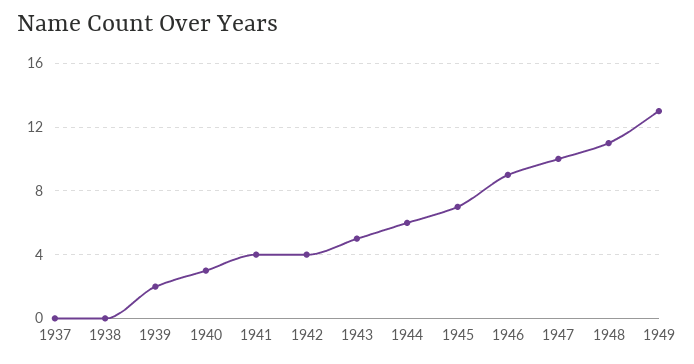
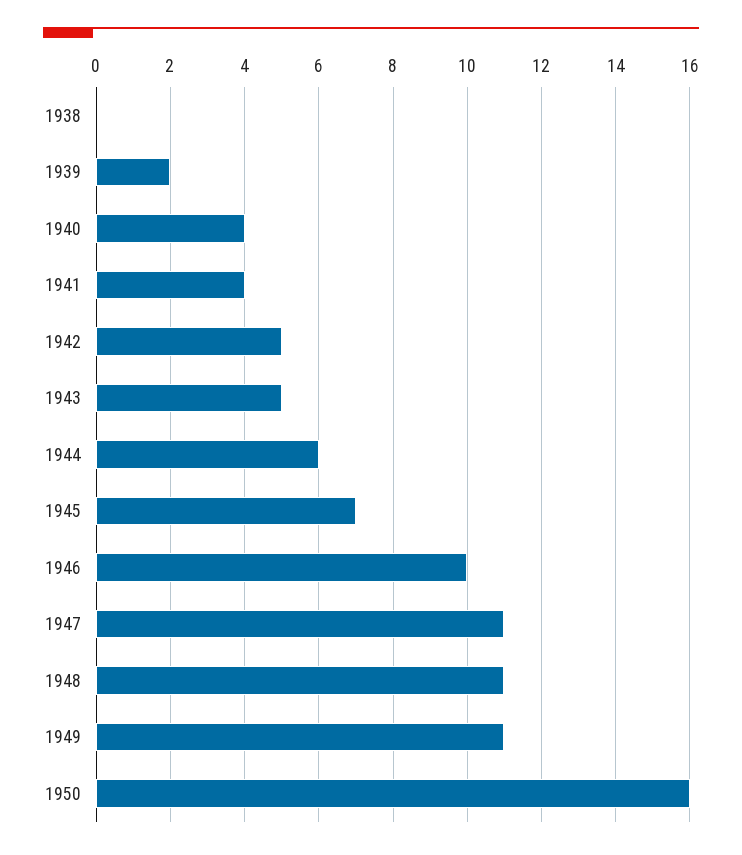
1937: 0 -> none
1940: 3 -> 4
1942: 4 -> 5
1946: 9 -> 10
1947: 10 -> 11
1949: 13 -> 11
1950: none -> 16

